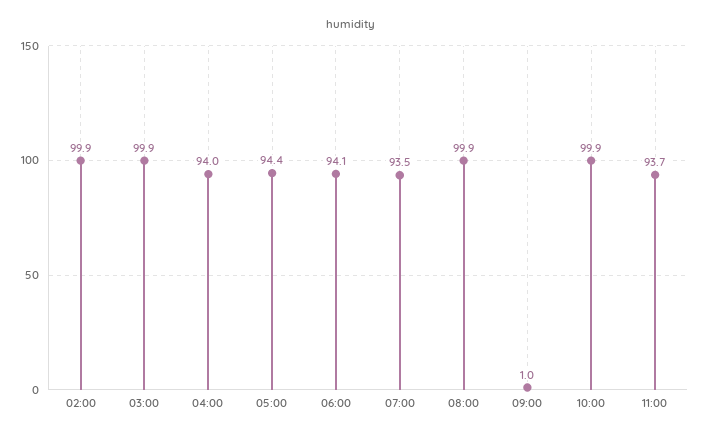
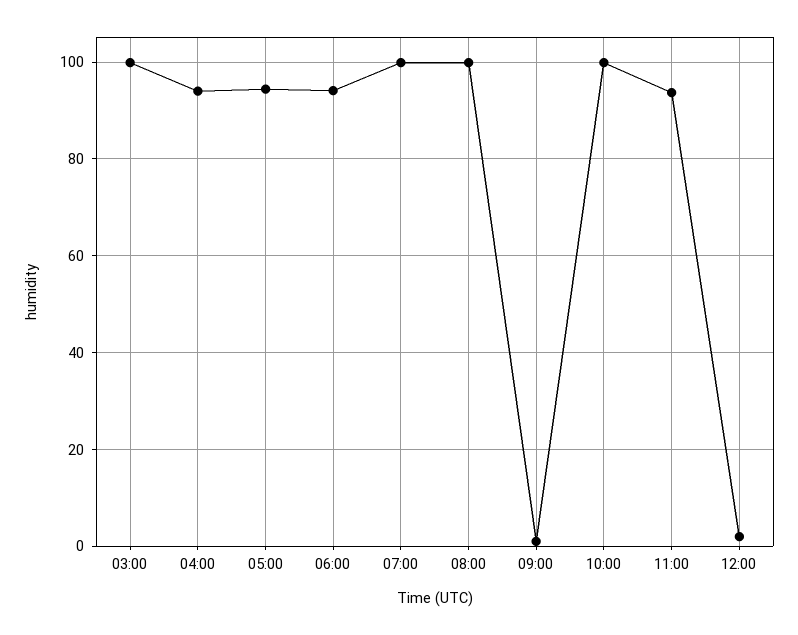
02:00: 99.9 -> none
07:00: 93.5 -> 100
12:00: none -> 2

